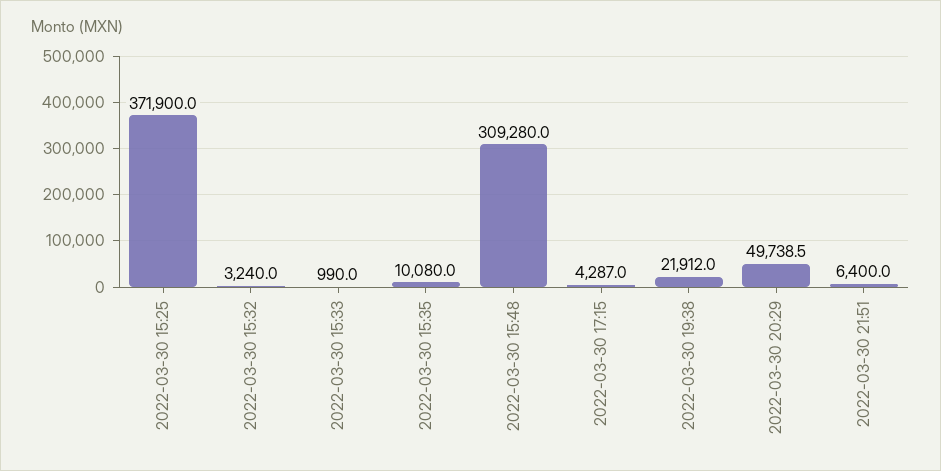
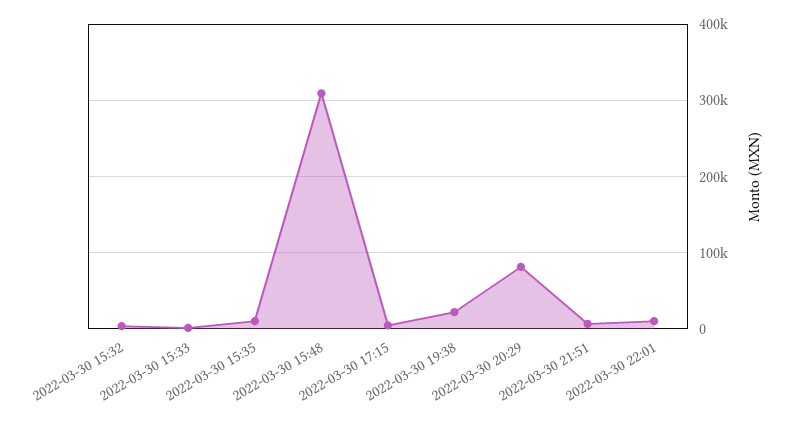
2022-03-30 15:25: 371900 -> none
2022-03-30 20:29: 49738.5 -> 80000
2022-03-30 22:01: none -> 10000

